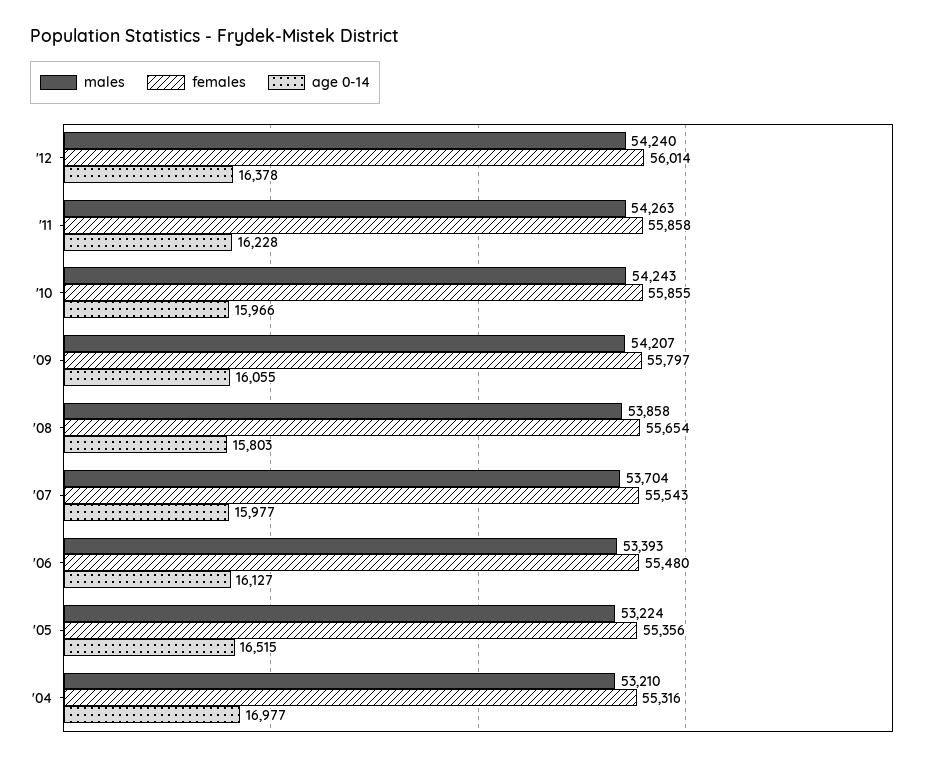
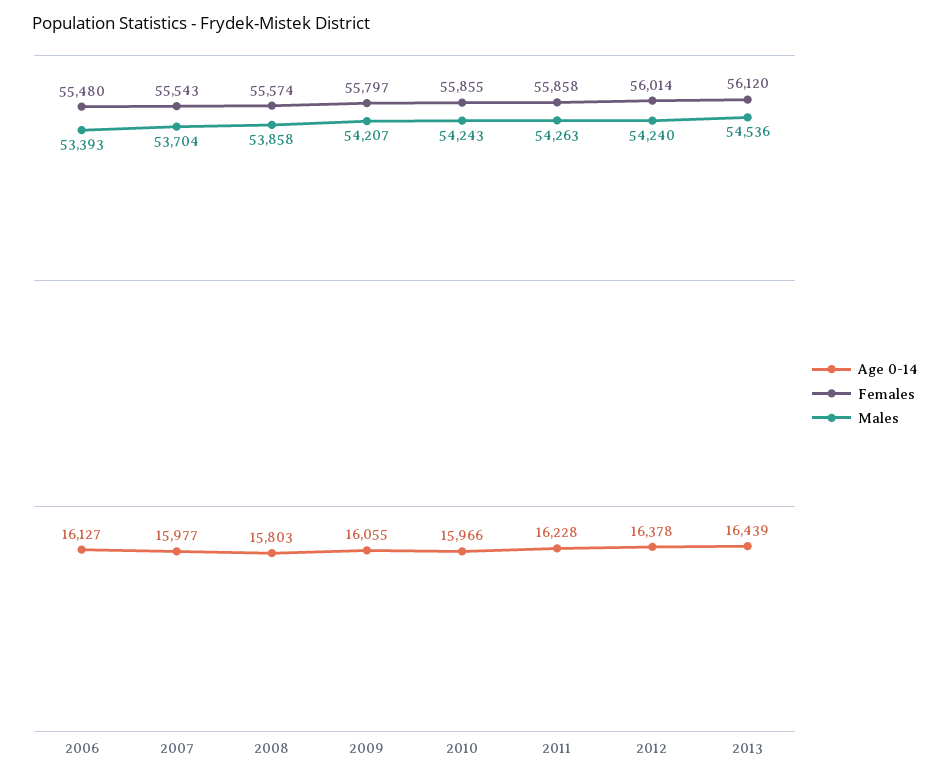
females, '08: 55654 -> 55574
males, '05: 53224 -> none
females, '05: 55356 -> none
age 0-14, '05: 16515 -> none
males, '04: 53210 -> none
females, '04: 55316 -> none
age 0-14, '04: 16977 -> none
age 0-14, 2013: none -> 16439
females, 2013: none -> 56120
males, 2013: none -> 54536

